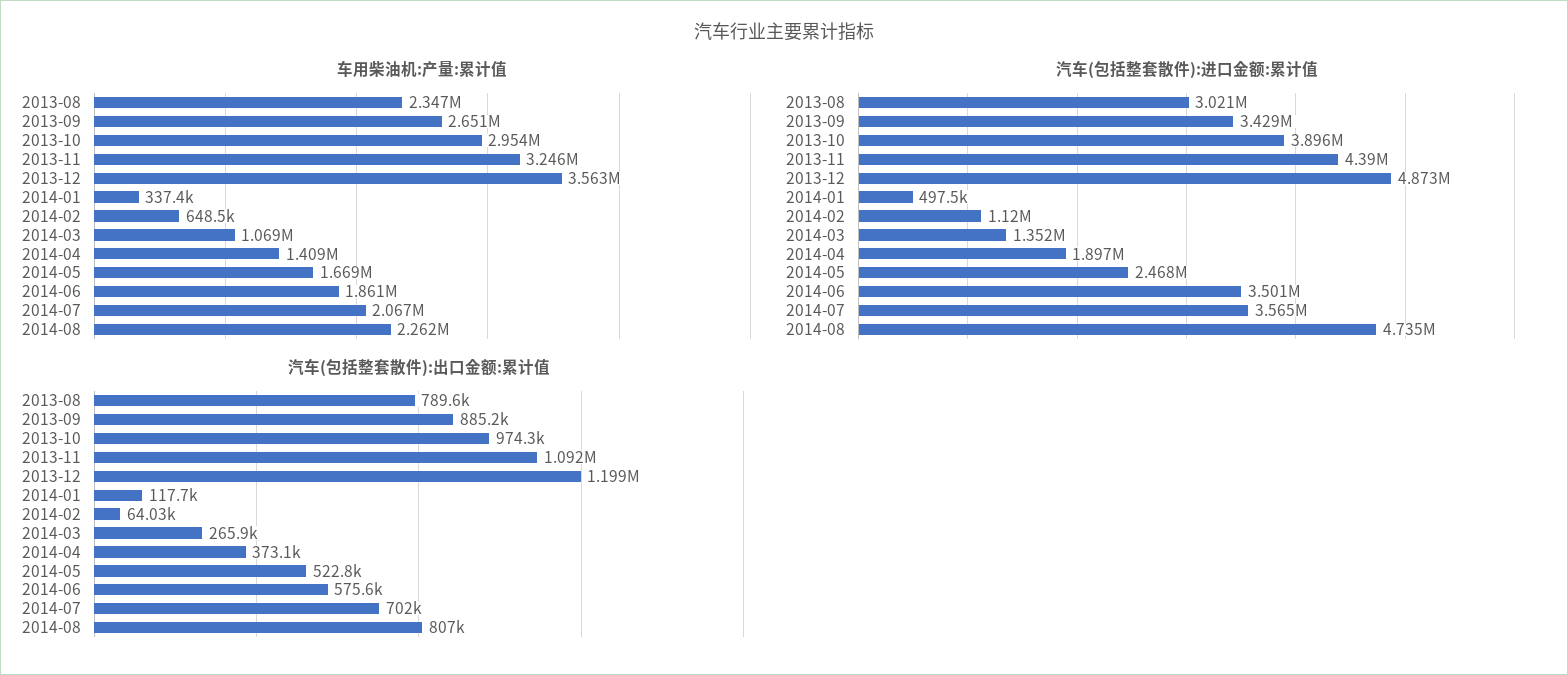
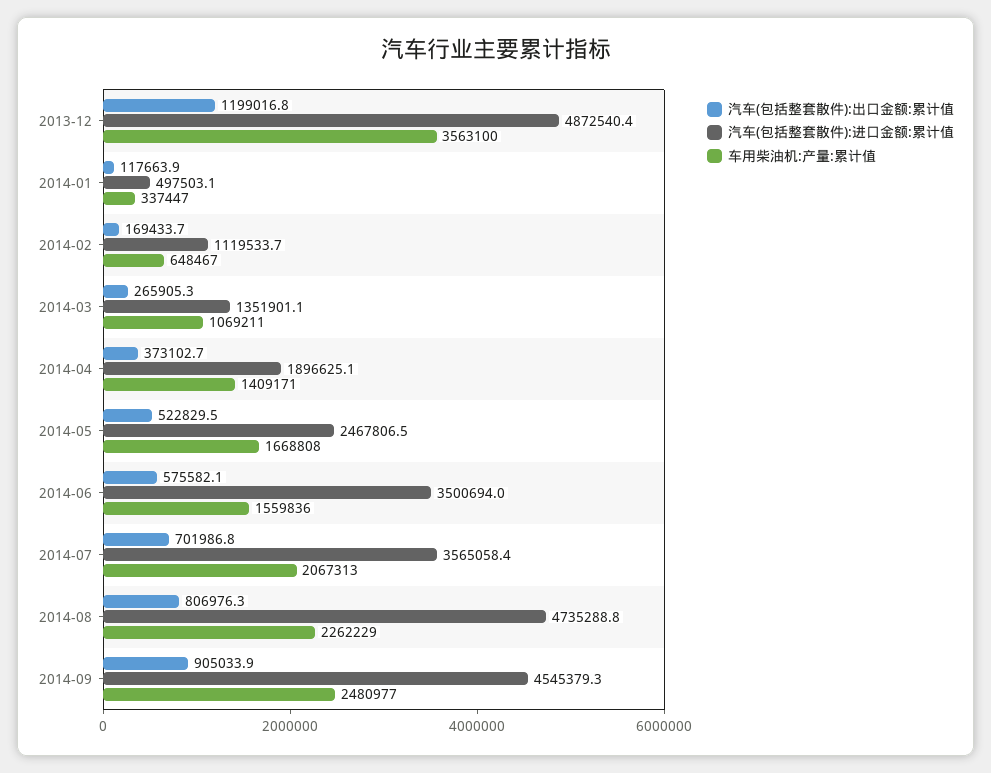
车用柴油机:产量:累计值, 2013-08: 2347000 -> none
车用柴油机:产量:累计值, 2013-09: 2651000 -> none
车用柴油机:产量:累计值, 2013-10: 2954000 -> none
车用柴油机:产量:累计值, 2013-11: 3246000 -> none
车用柴油机:产量:累计值, 2014-06: 1861000 -> 1559836
汽车(包括整套散件):进口金额:累计值, 2013-08: 3021000 -> none
汽车(包括整套散件):进口金额:累计值, 2013-09: 3429000 -> none
汽车(包括整套散件):进口金额:累计值, 2013-10: 3896000 -> none
汽车(包括整套散件):进口金额:累计值, 2013-11: 4390000 -> none
汽车(包括整套散件):出口金额:累计值, 2013-08: 789600 -> none
汽车(包括整套散件):出口金额:累计值, 2013-09: 885200 -> none
汽车(包括整套散件):出口金额:累计值, 2013-10: 974300 -> none
汽车(包括整套散件):出口金额:累计值, 2013-11: 1092000 -> none
汽车(包括整套散件):出口金额:累计值, 2014-02: 64030 -> 169433.7
汽车(包括整套散件):出口金额:累计值, 2014-09: none -> 905033.9
汽车(包括整套散件):进口金额:累计值, 2014-09: none -> 4545379.3
车用柴油机:产量:累计值, 2014-09: none -> 2480977

